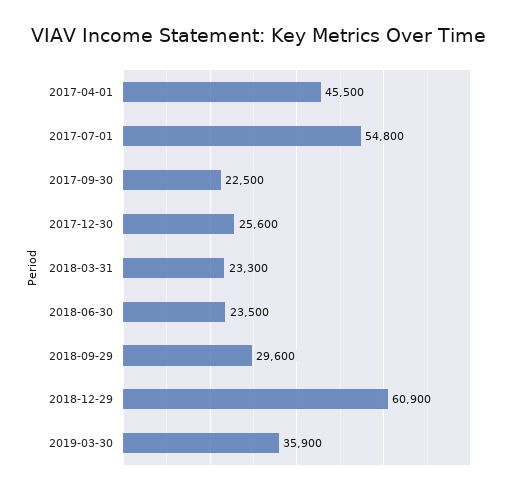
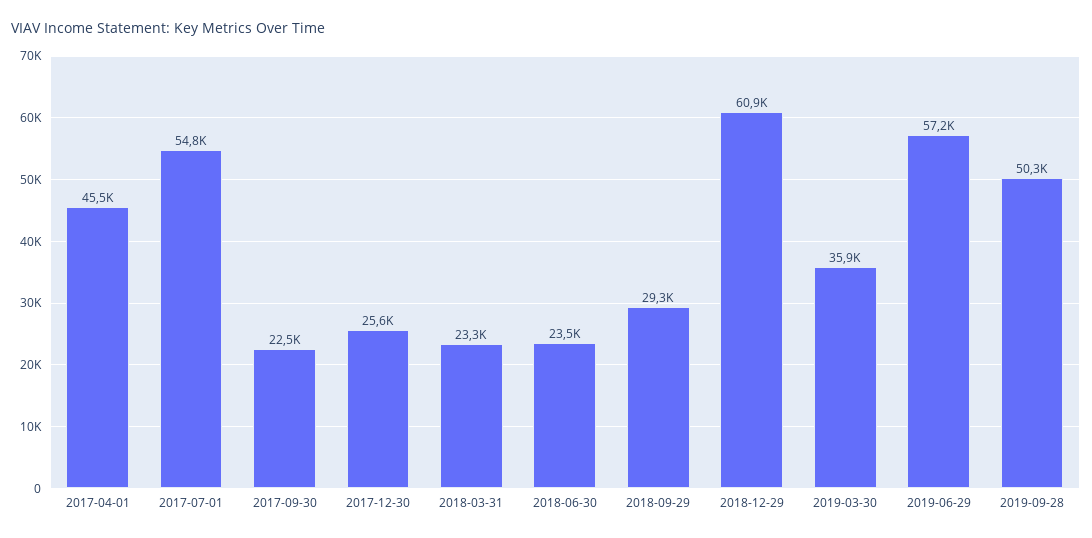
2018-09-29: 29600 -> 29300
2019-06-29: none -> 57200
2019-09-28: none -> 50300

